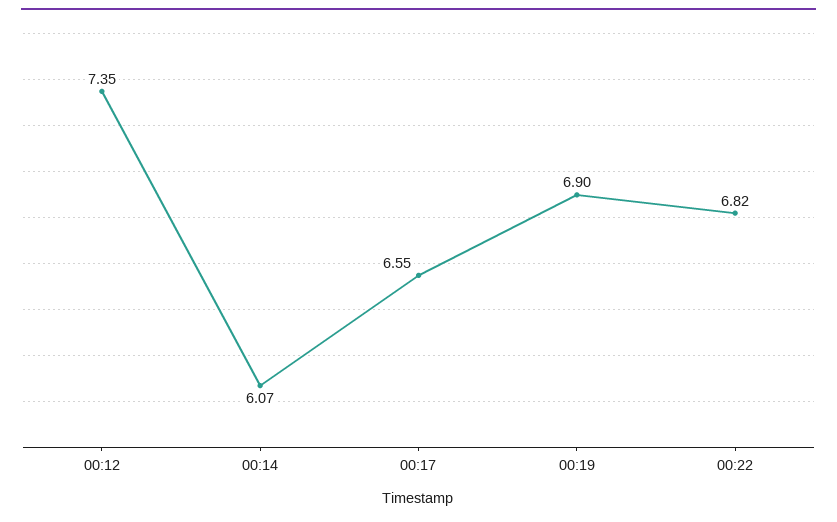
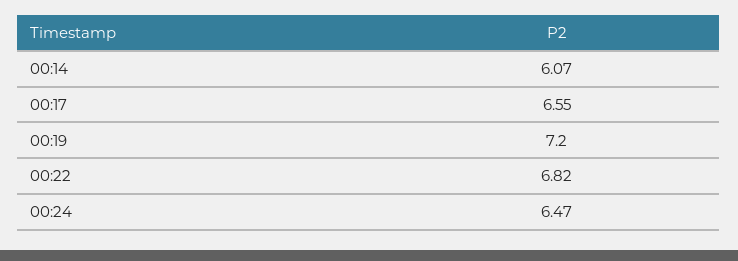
00:12: 7.35 -> none
00:19: 6.9 -> 7.2
00:24: none -> 6.47

